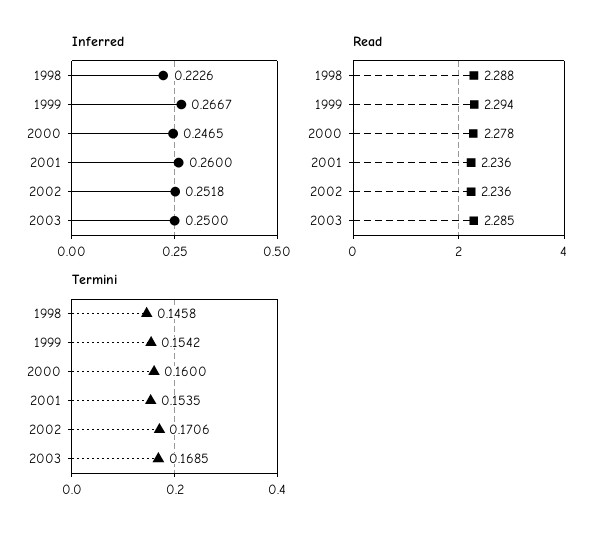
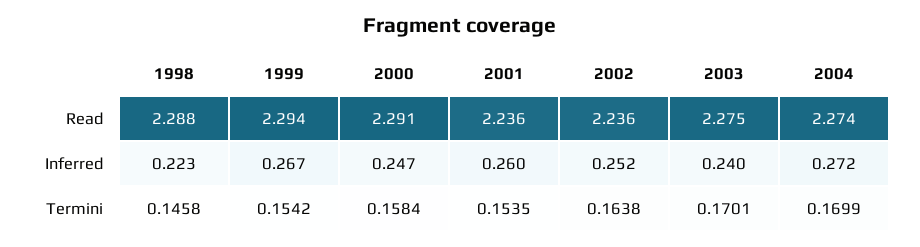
Inferred, 2003: 0.25 -> 0.24
Read, 2000: 2.278 -> 2.291
Read, 2003: 2.285 -> 2.275
Termini, 2000: 0.16 -> 0.1584
Termini, 2002: 0.1706 -> 0.1638
Termini, 2003: 0.1685 -> 0.1701
Read, 2004: none -> 2.274
Inferred, 2004: none -> 0.272
Termini, 2004: none -> 0.1699

